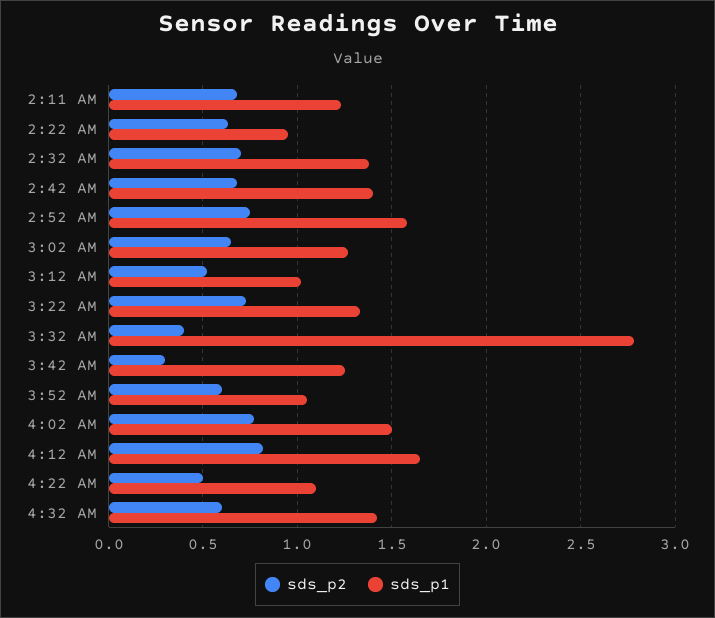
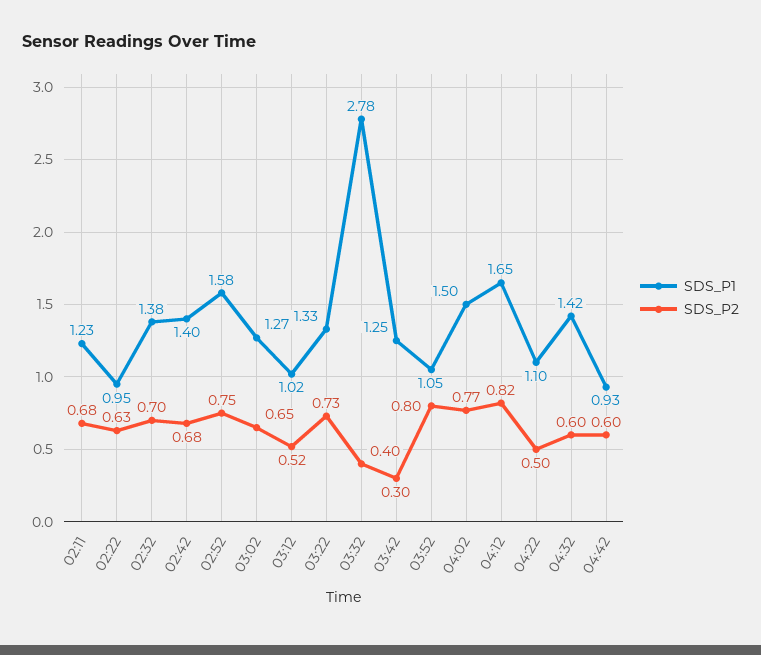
sds_p2, 3:52 AM: 0.6 -> 0.8
sds_p1, 04:42: none -> 0.93
sds_p2, 04:42: none -> 0.6

